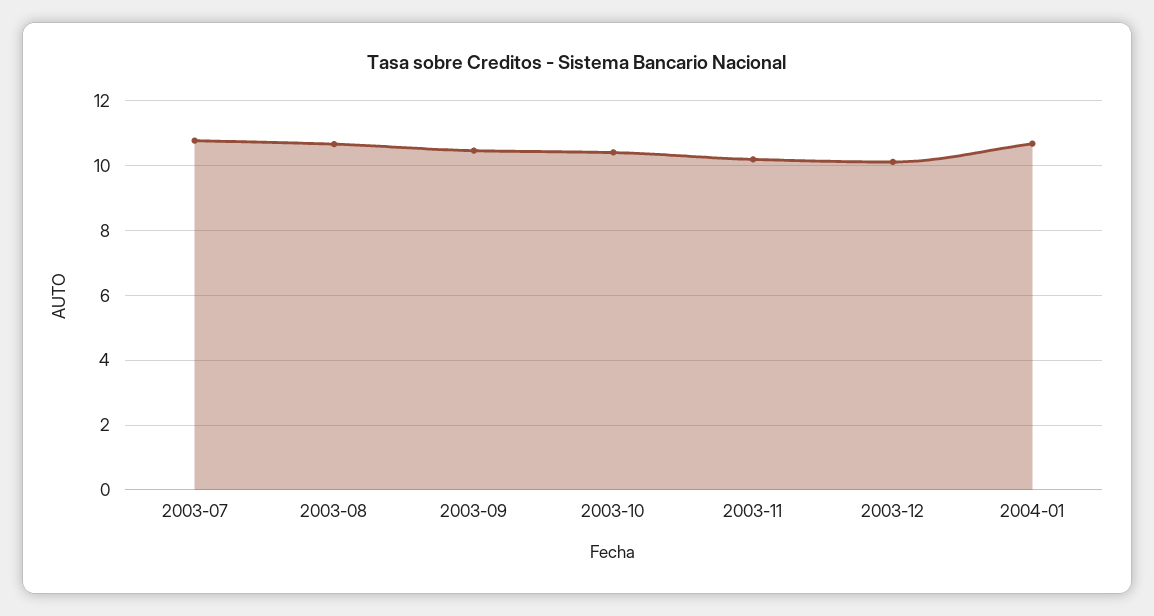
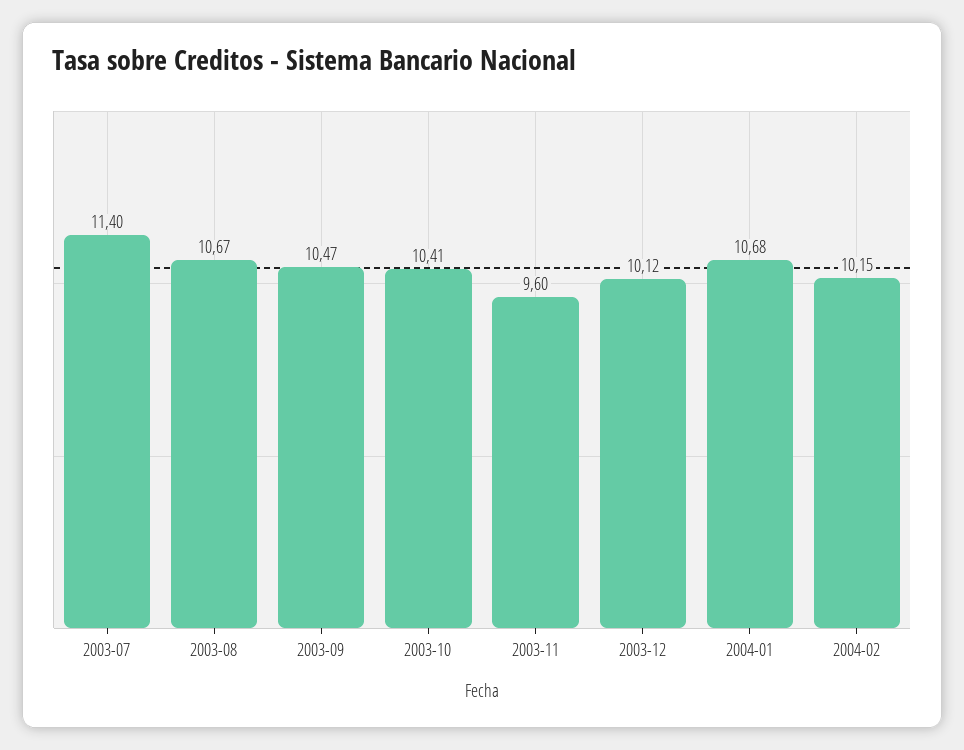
2003-07: 10.8 -> 11.4
2003-11: 10.2 -> 9.6
2004-02: none -> 10.15

